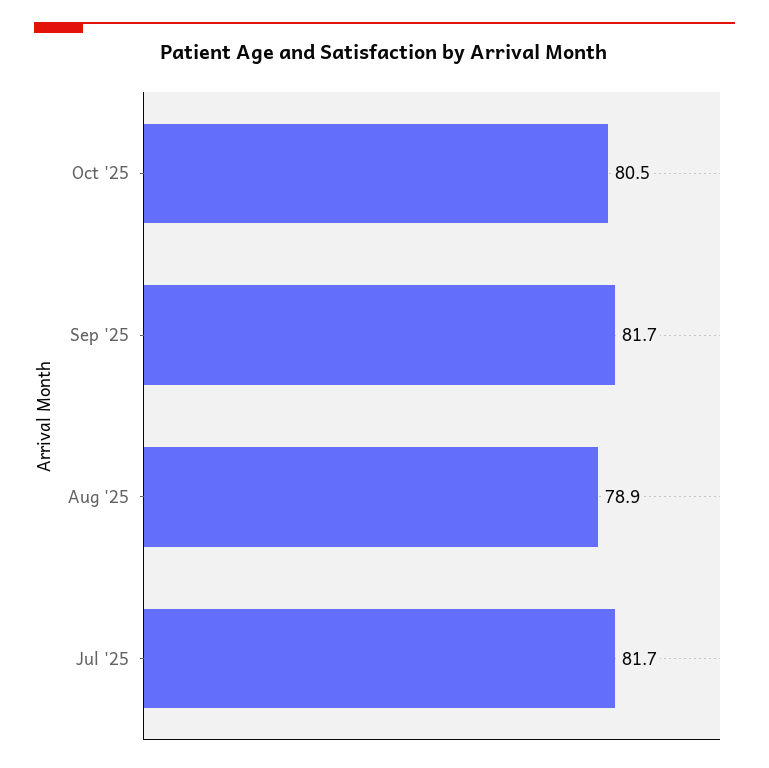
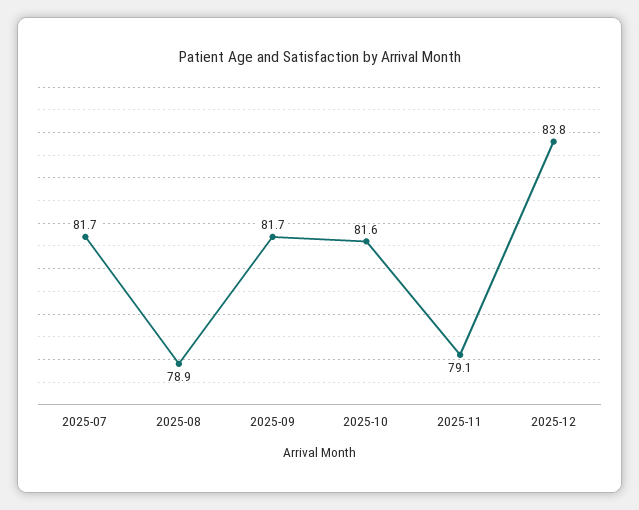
Oct '25: 80.5 -> 81.6
2025-11: none -> 79.1
2025-12: none -> 83.8

